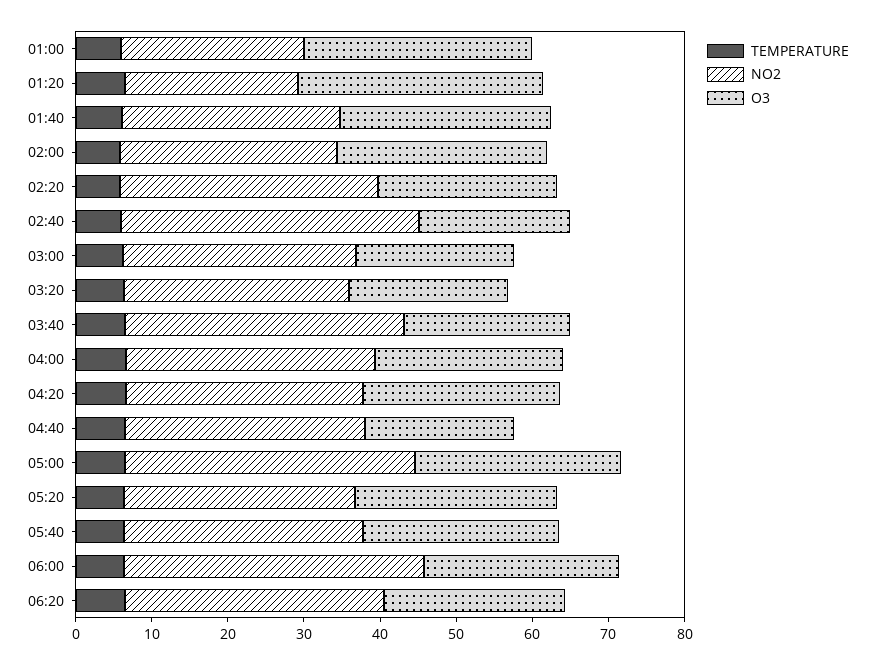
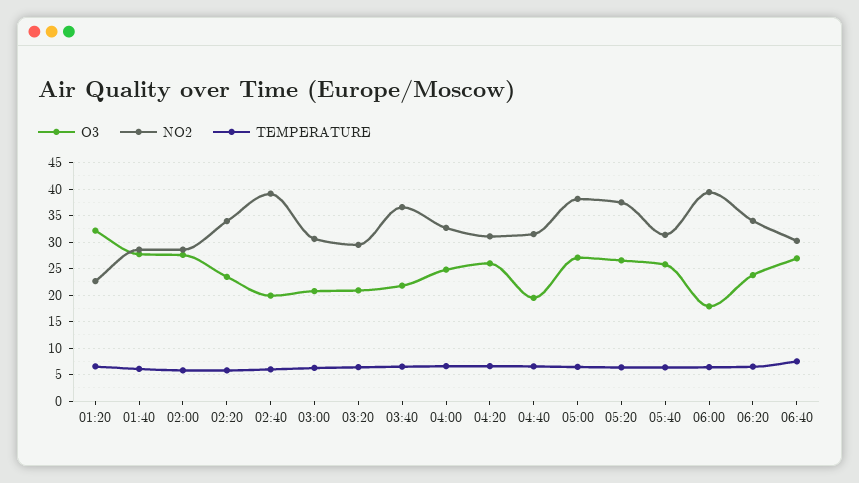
TEMPERATURE, 01:00: 6 -> none
NO2, 01:00: 24 -> none
O3, 01:00: 30 -> none
NO2, 05:20: 30 -> 37.5
O3, 06:00: 26 -> 17.5
O3, 06:40: none -> 27.5
NO2, 06:40: none -> 30
TEMPERATURE, 06:40: none -> 7.5

